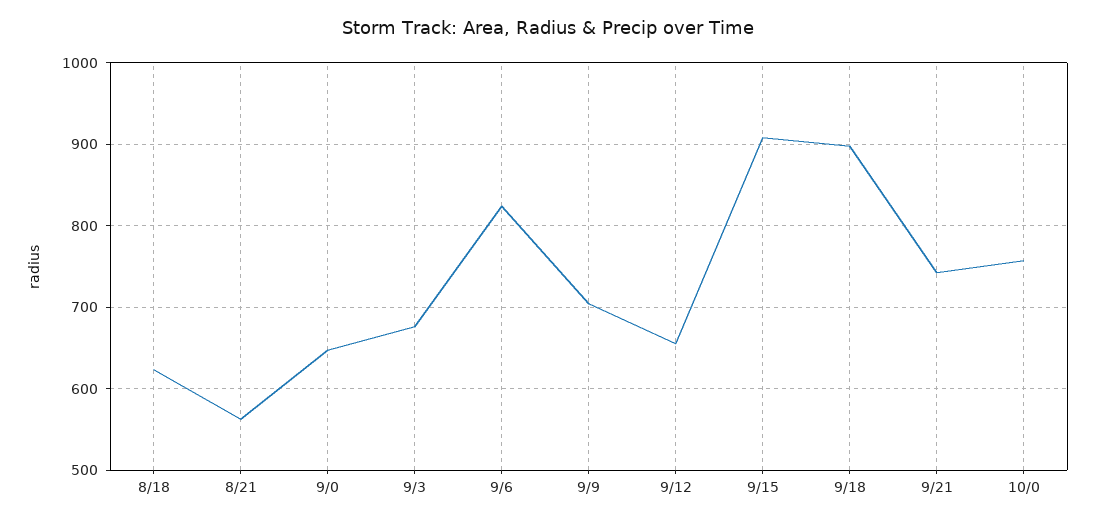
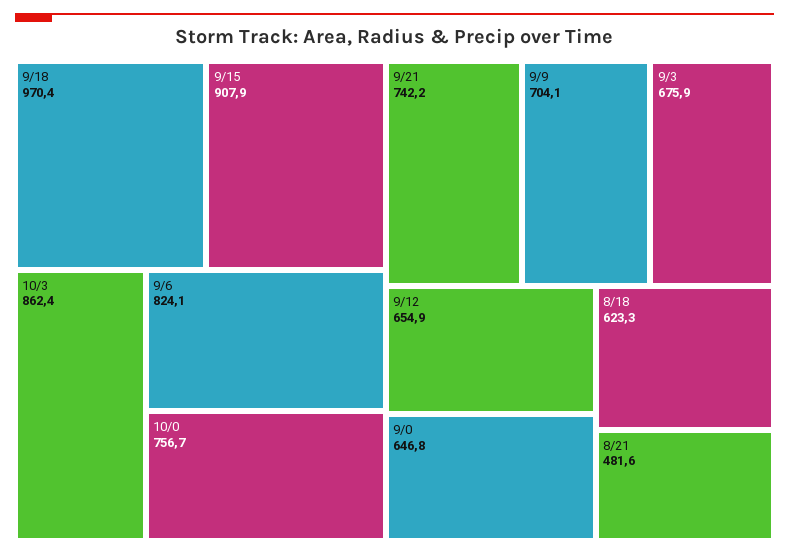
8/21: 560 -> 481.6
9/18: 900 -> 970.4
10/3: none -> 862.4

